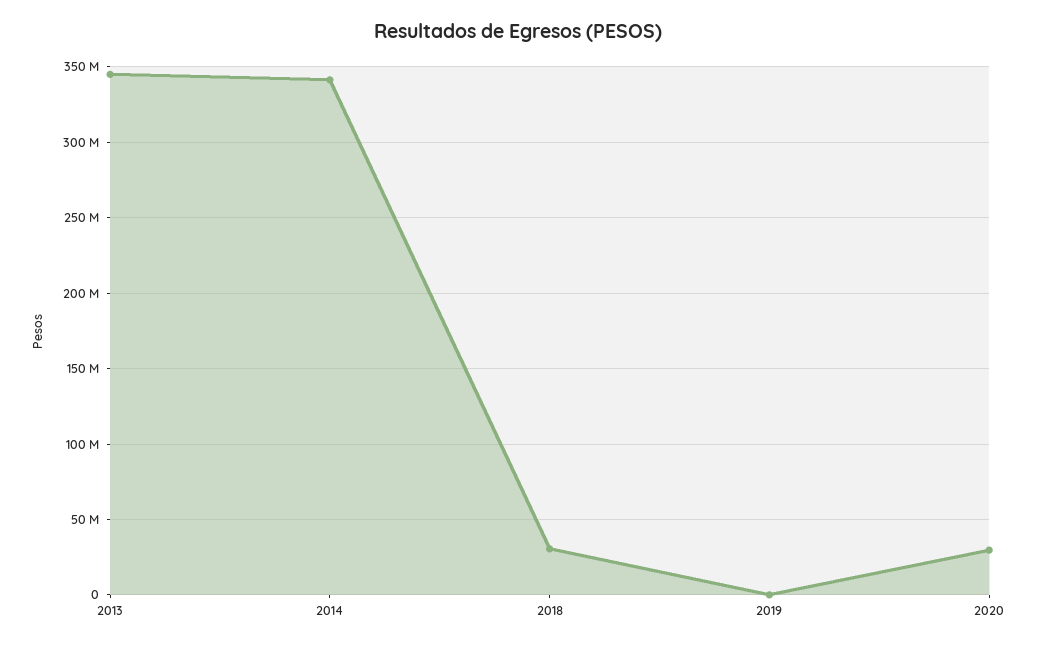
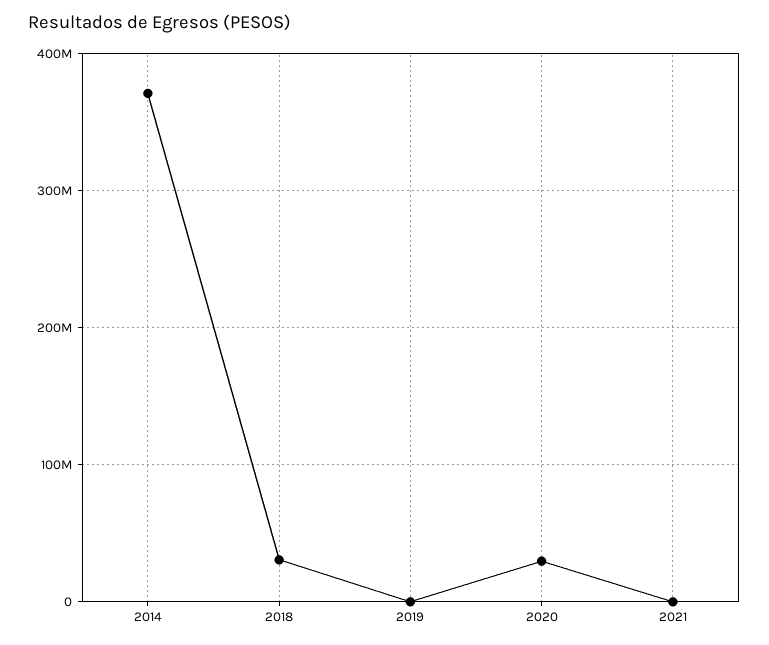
2013: 345000000 -> none
2014: 340000000 -> 370000000
2021: none -> 0

